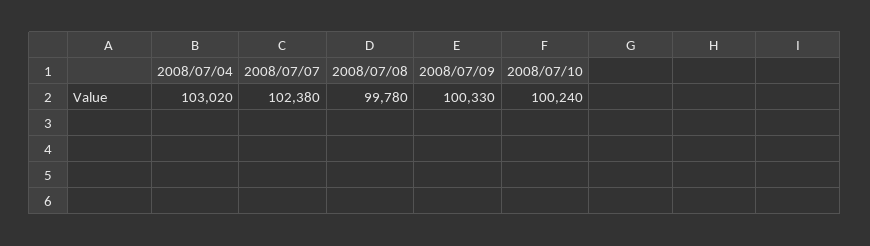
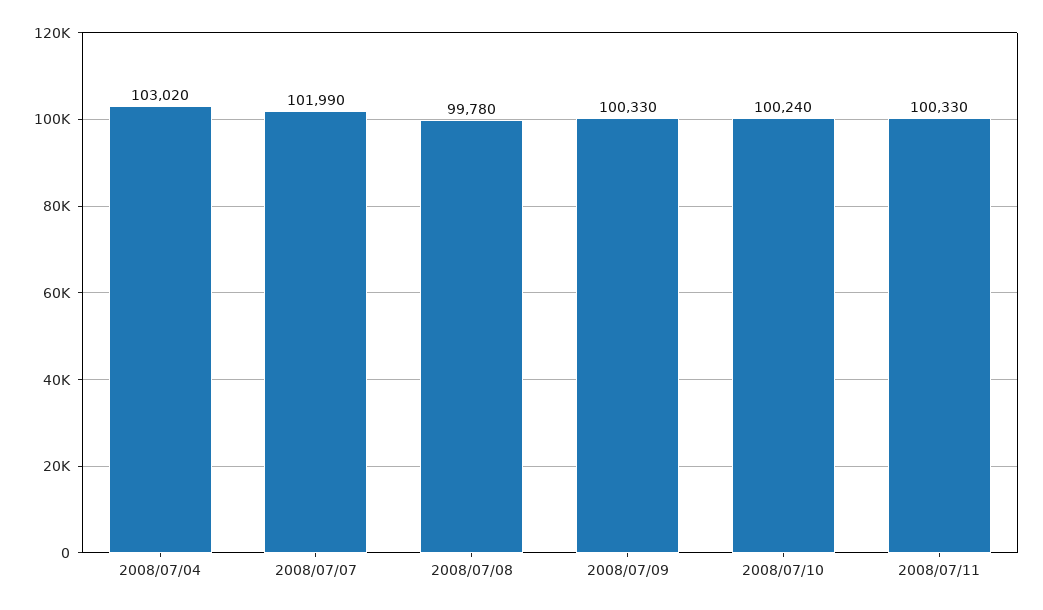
2008/07/07: 102380 -> 101990
2008/07/11: none -> 100330

